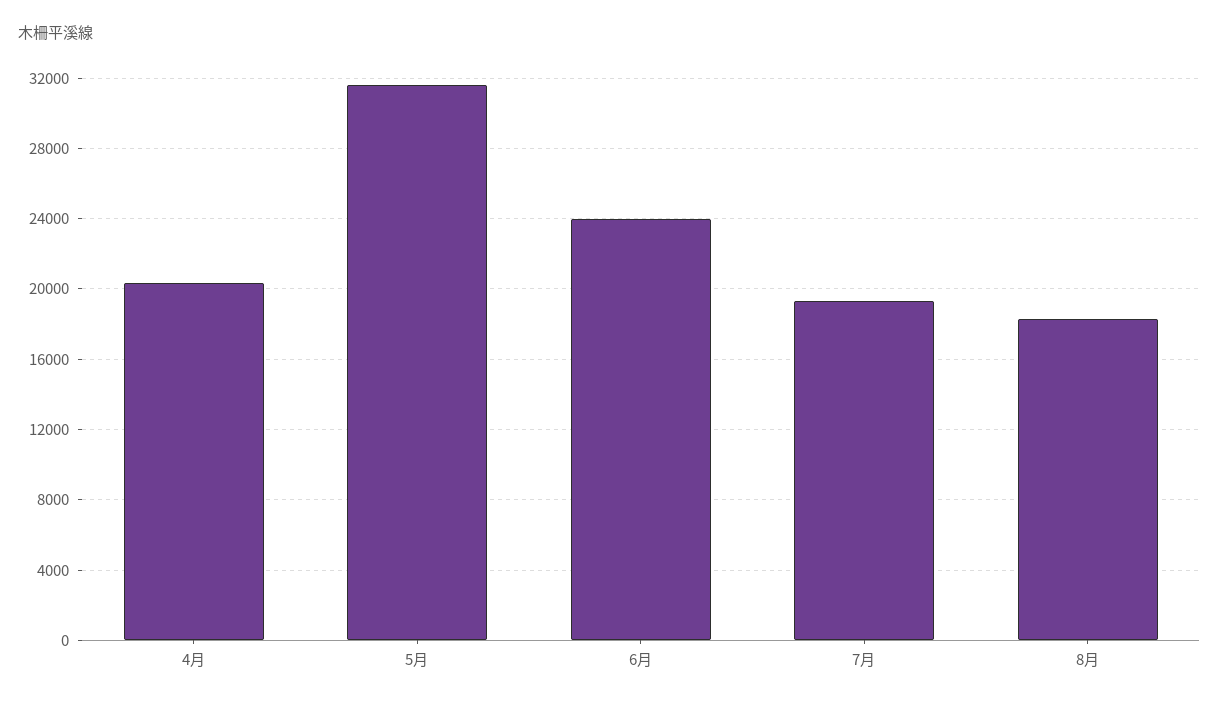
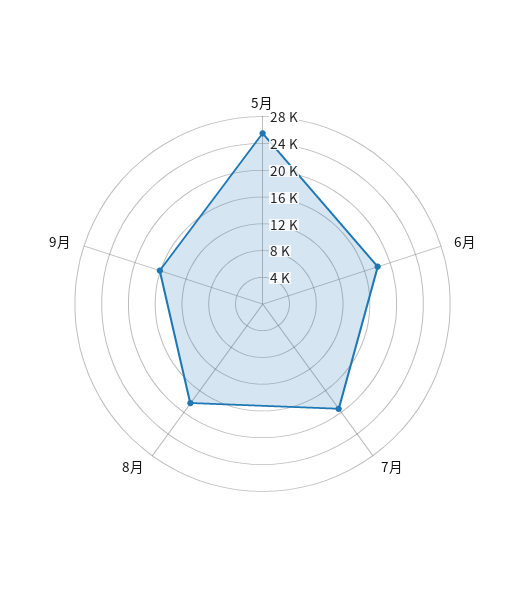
4月: 20500 -> none
5月: 31500 -> 26000
6月: 24000 -> 18000
9月: none -> 16000

